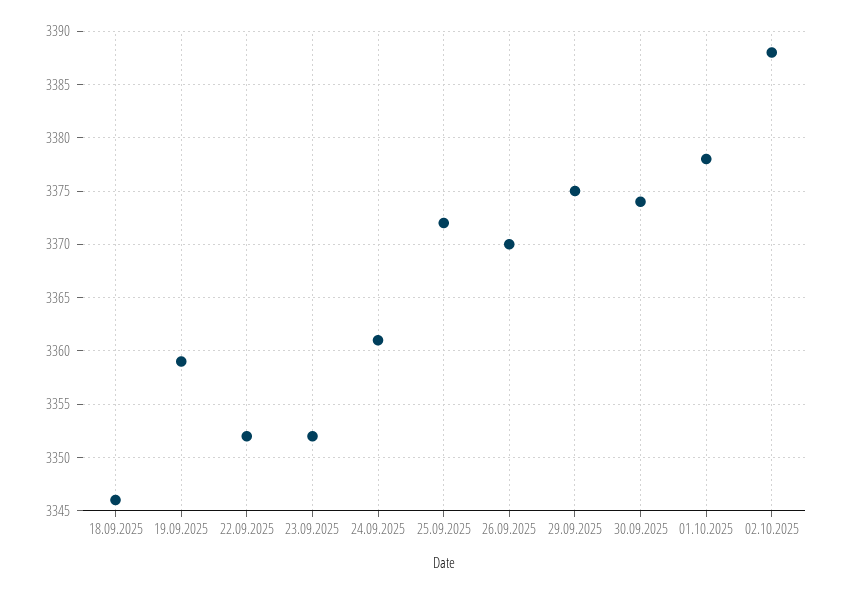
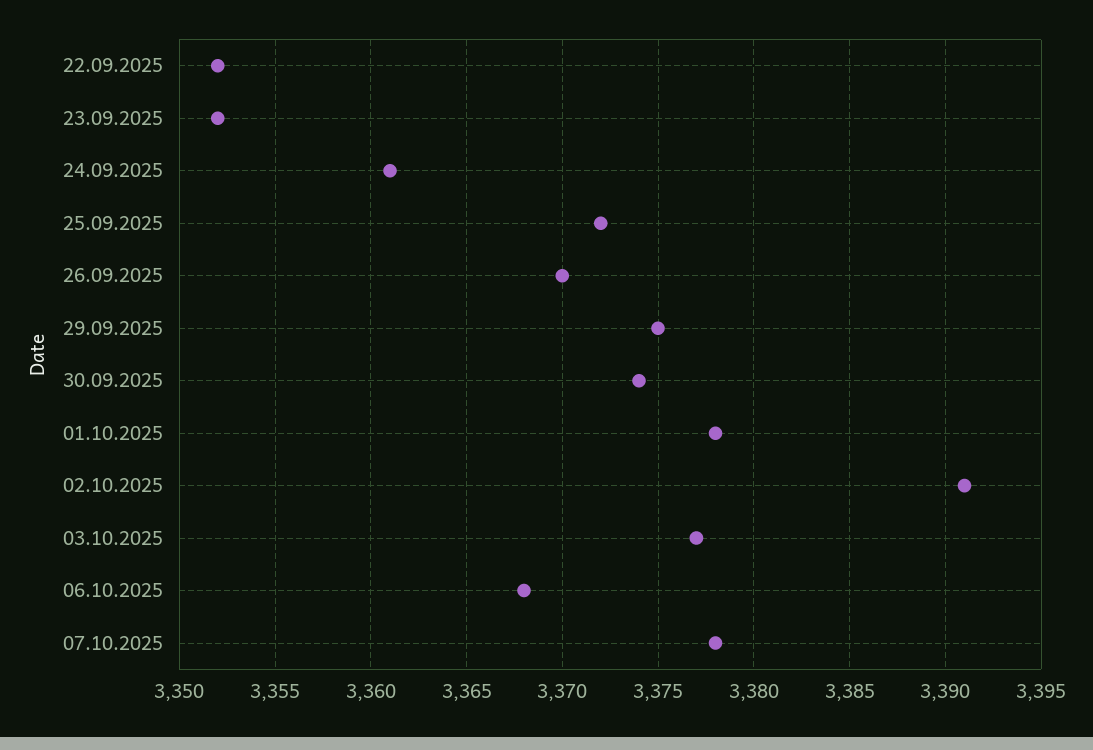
18.09.2025: 3346 -> none
19.09.2025: 3359 -> none
02.10.2025: 3388 -> 3391
03.10.2025: none -> 3377
06.10.2025: none -> 3368
07.10.2025: none -> 3378

